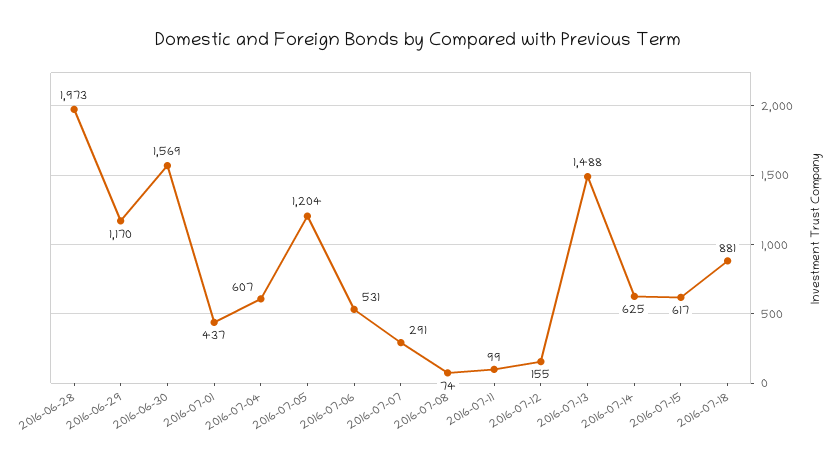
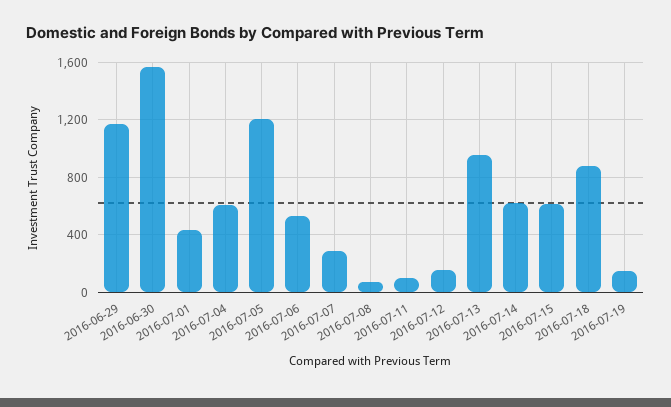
2016-06-28: 1973 -> none
2016-07-13: 1488 -> 950
2016-07-19: none -> 150

